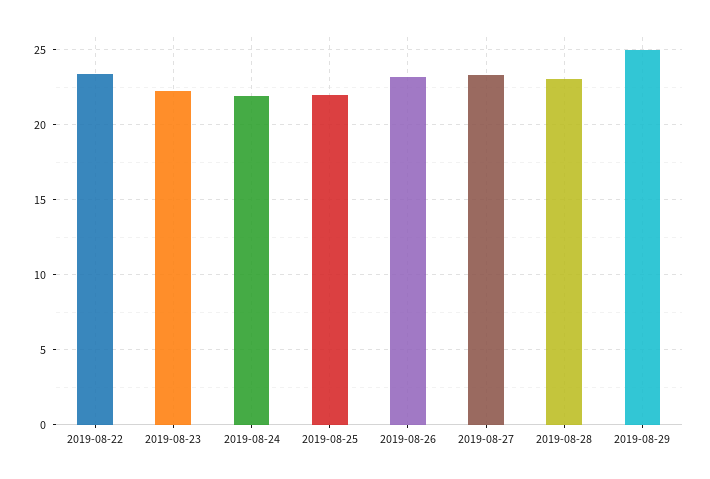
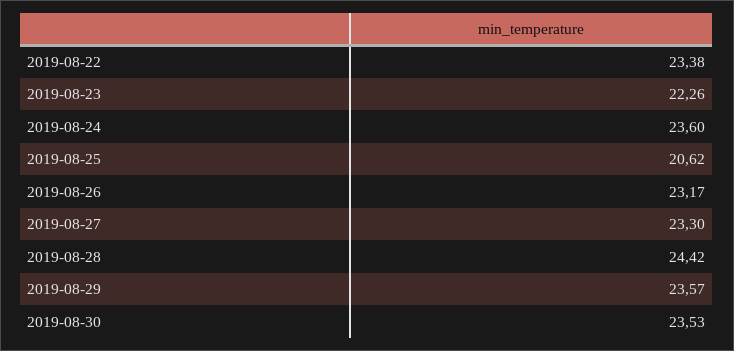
2019-08-24: 22 -> 23.6
2019-08-25: 22 -> 20.62
2019-08-28: 23 -> 24.42
2019-08-29: 25 -> 23.57
2019-08-30: none -> 23.53

